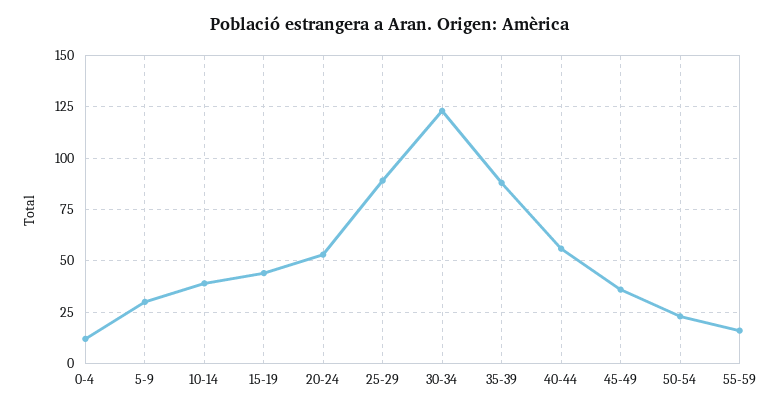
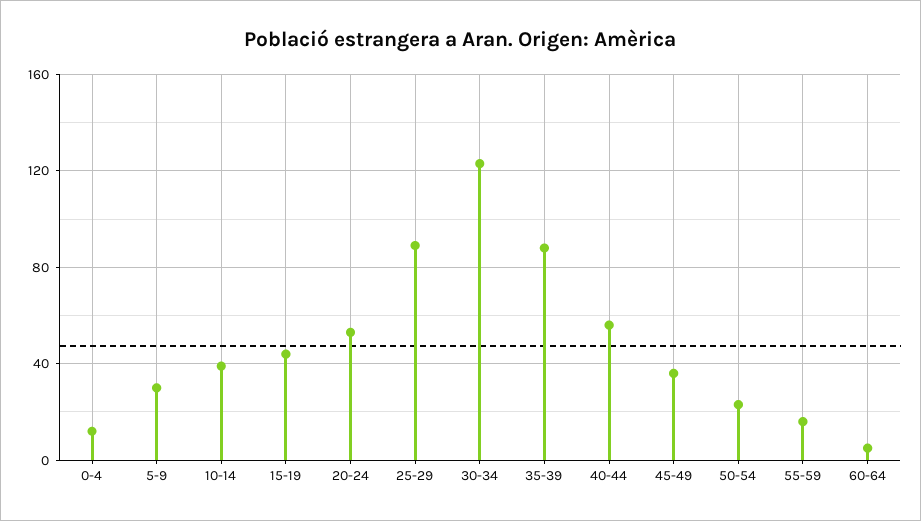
60-64: none -> 5

